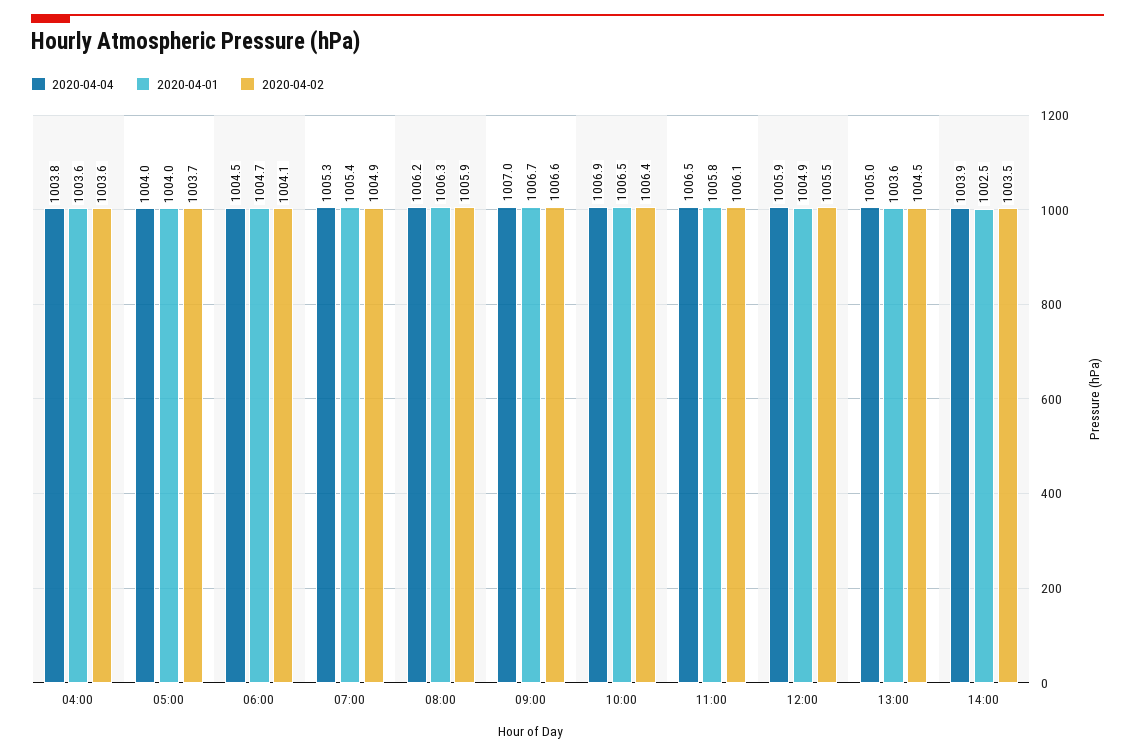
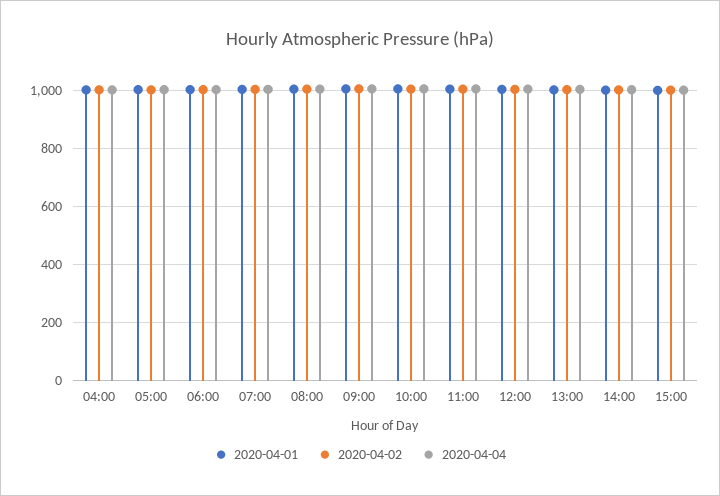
2020-04-01, 15:00: none -> 1000
2020-04-02, 15:00: none -> 1000
2020-04-04, 15:00: none -> 1000

